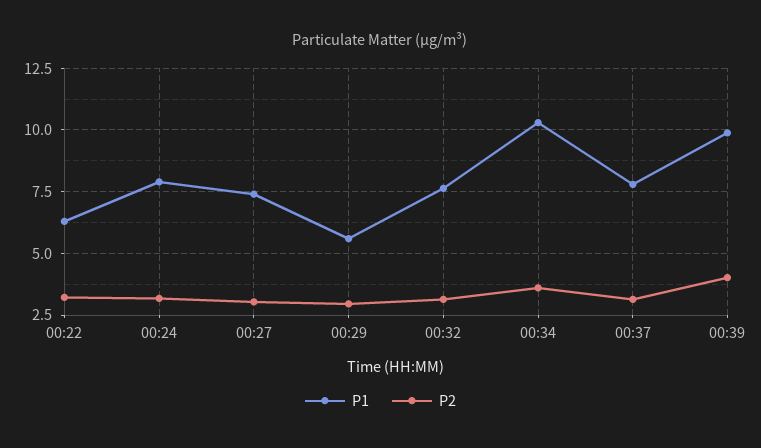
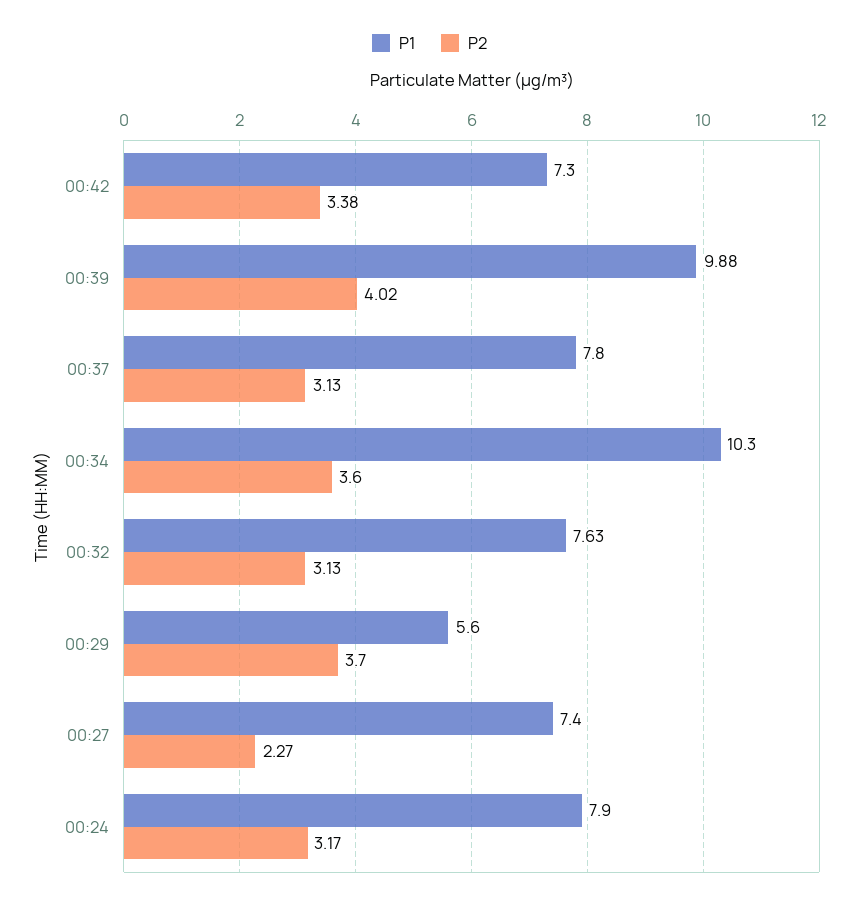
P1, 00:22: 6.25 -> none
P2, 00:22: 3.25 -> none
P2, 00:27: 3 -> 2.27
P2, 00:29: 3 -> 3.7
P1, 00:42: none -> 7.3
P2, 00:42: none -> 3.38

